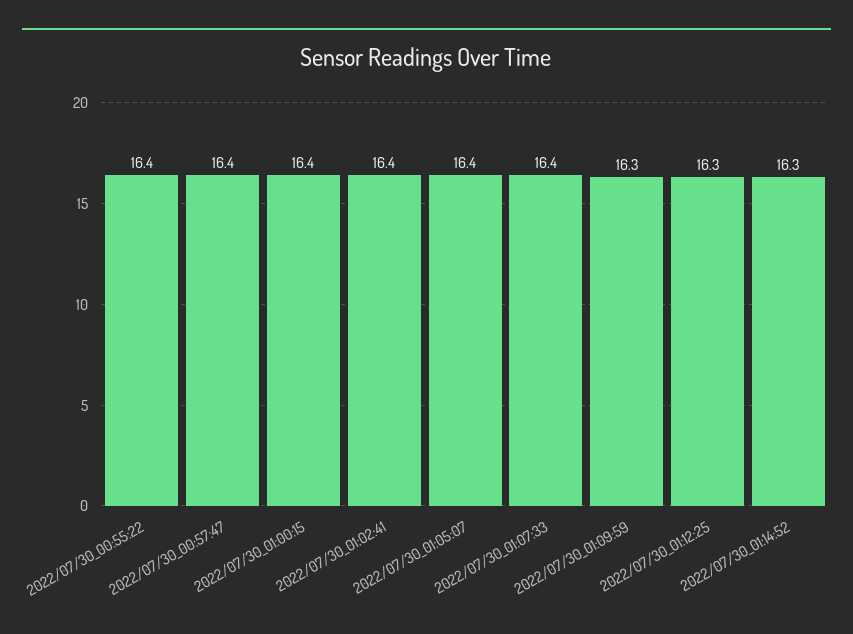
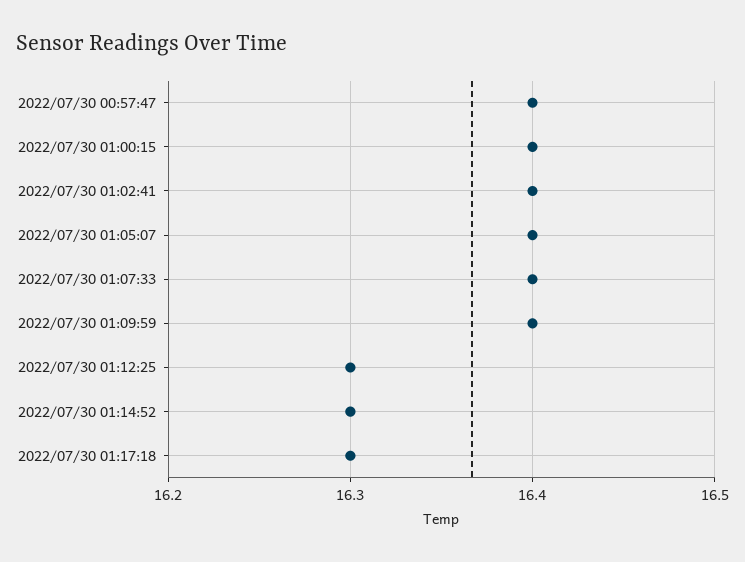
2022/07/30_00:55:22: 16.4 -> none
2022/07/30_01:09:59: 16.3 -> 16.4
2022/07/30 01:17:18: none -> 16.3

